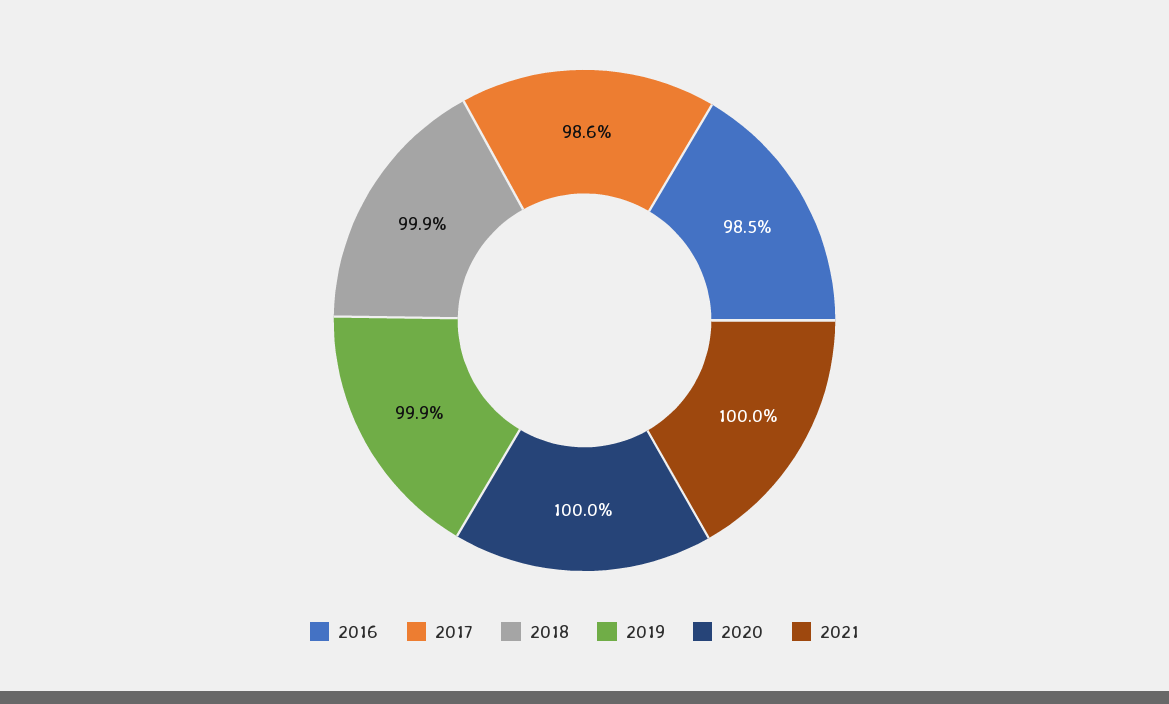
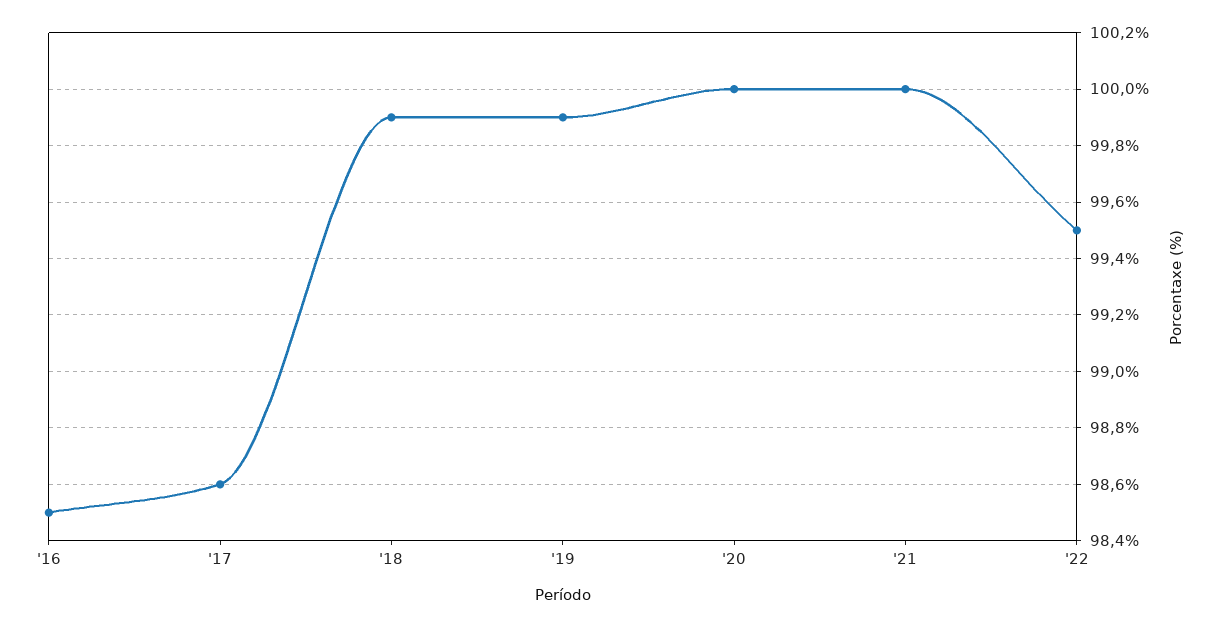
'22: none -> 99.5

